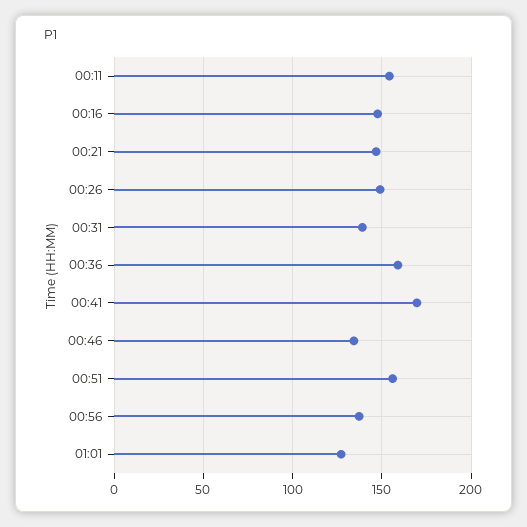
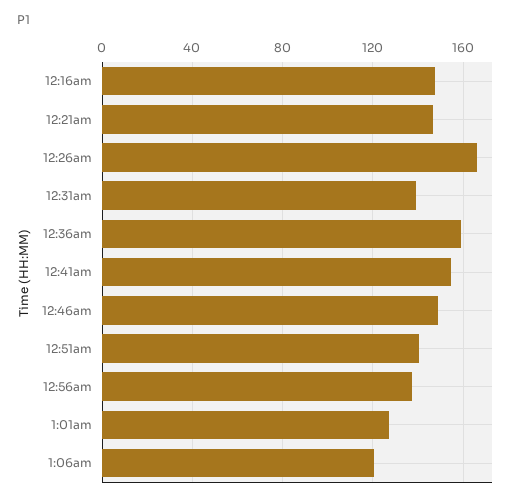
00:11: 155 -> none
00:26: 150 -> 165
00:41: 170 -> 155
00:46: 135 -> 150
00:51: 155 -> 140
1:06am: none -> 120

